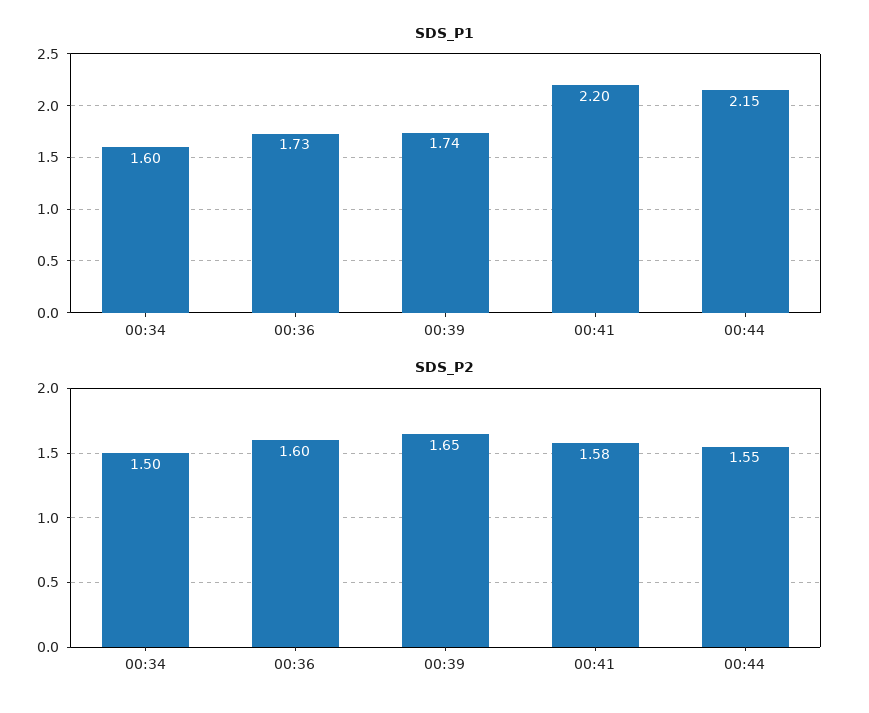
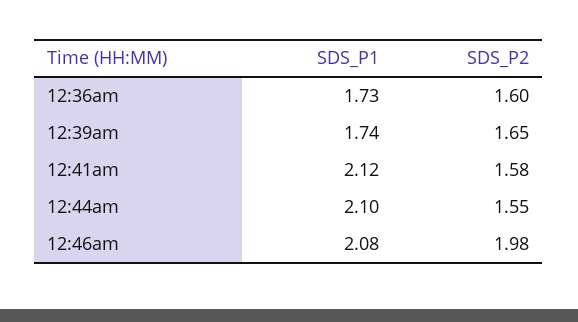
SDS_P1, 00:34: 1.6 -> none
SDS_P1, 00:41: 2.2 -> 2.12
SDS_P1, 00:44: 2.15 -> 2.1
SDS_P2, 00:34: 1.5 -> none
SDS_P1, 12:46am: none -> 2.08
SDS_P2, 12:46am: none -> 1.98

